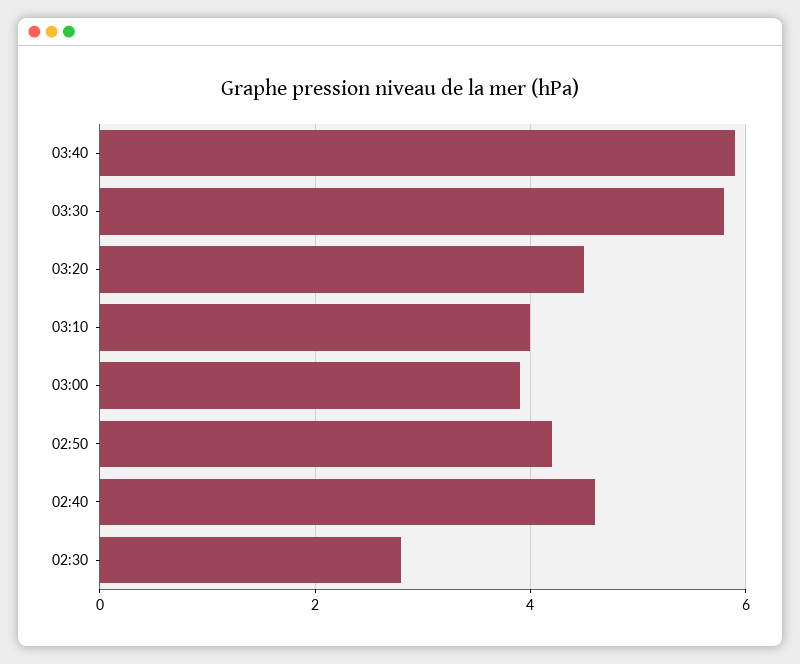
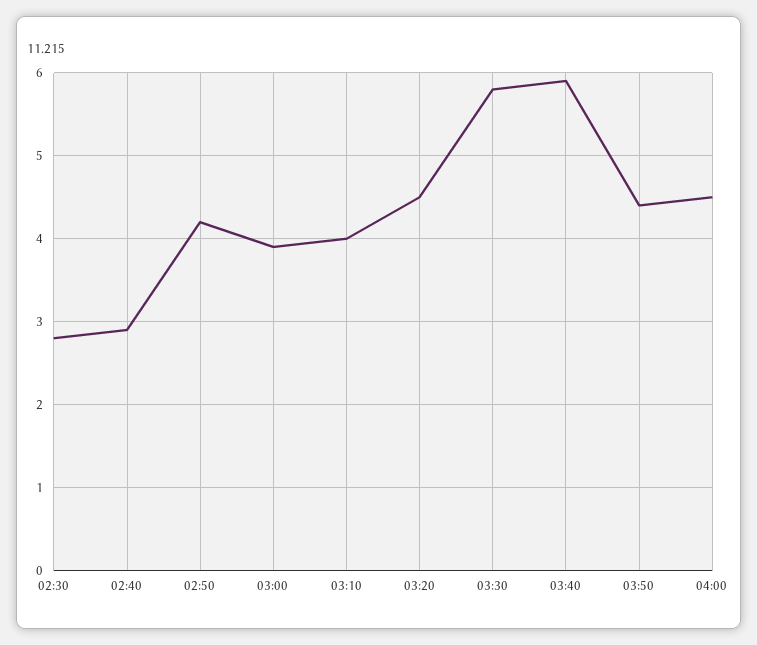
02:40: 4.5 -> 2.9
03:50: none -> 4.4
04:00: none -> 4.5

